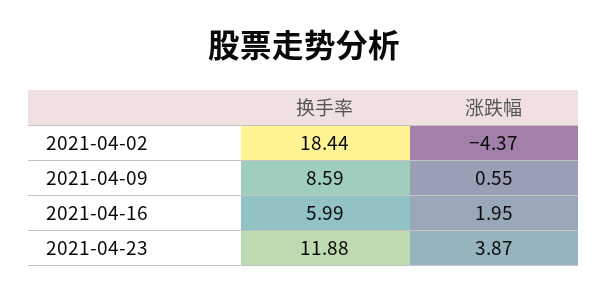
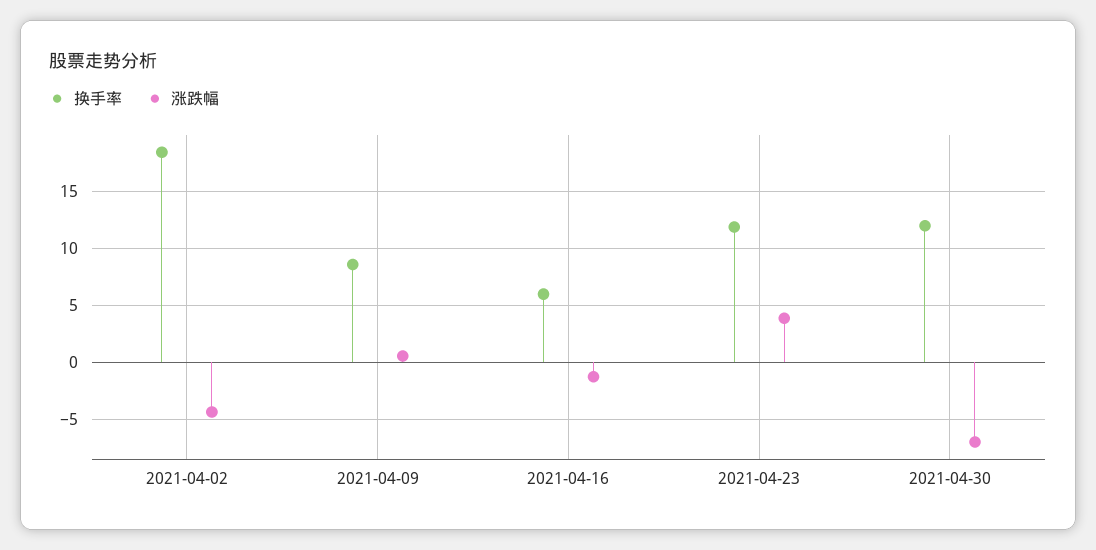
涨跌幅, 2021-04-16: 1.95 -> -1
换手率, 2021-04-30: none -> 12
涨跌幅, 2021-04-30: none -> -7

